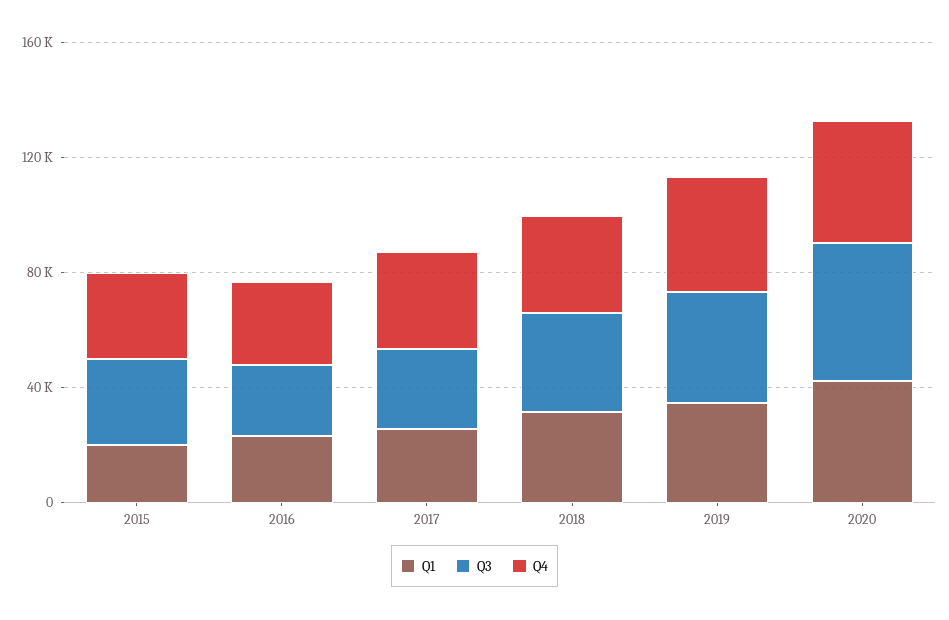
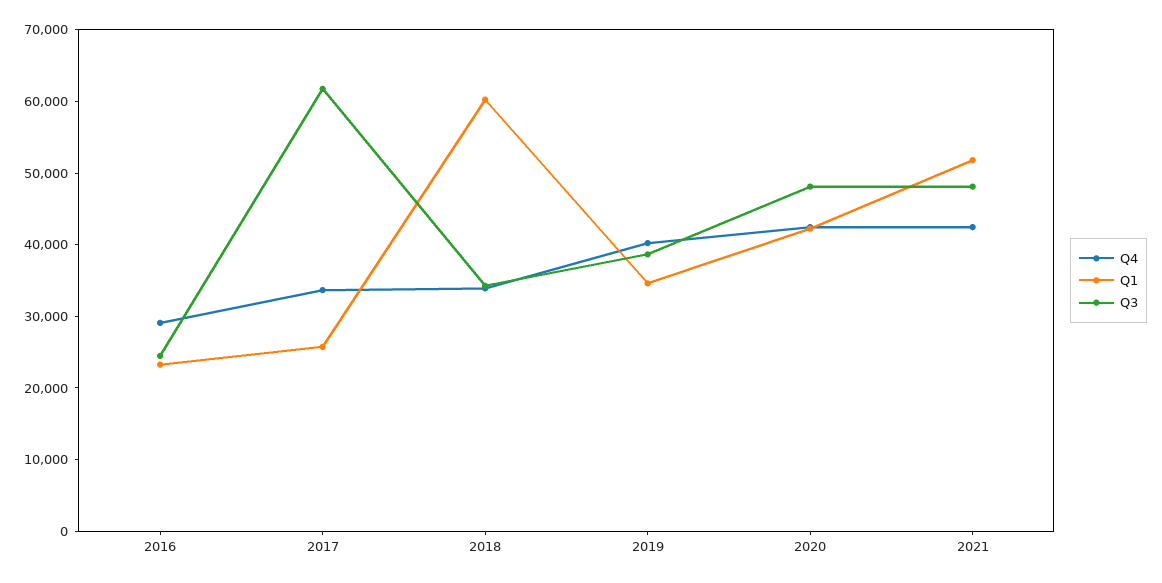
Q1, 2015: 20000 -> none
Q3, 2015: 30000 -> none
Q4, 2015: 30000 -> none
Q3, 2017: 30000 -> 62000
Q1, 2018: 30000 -> 60000
Q4, 2021: none -> 42000
Q1, 2021: none -> 52000
Q3, 2021: none -> 48000

